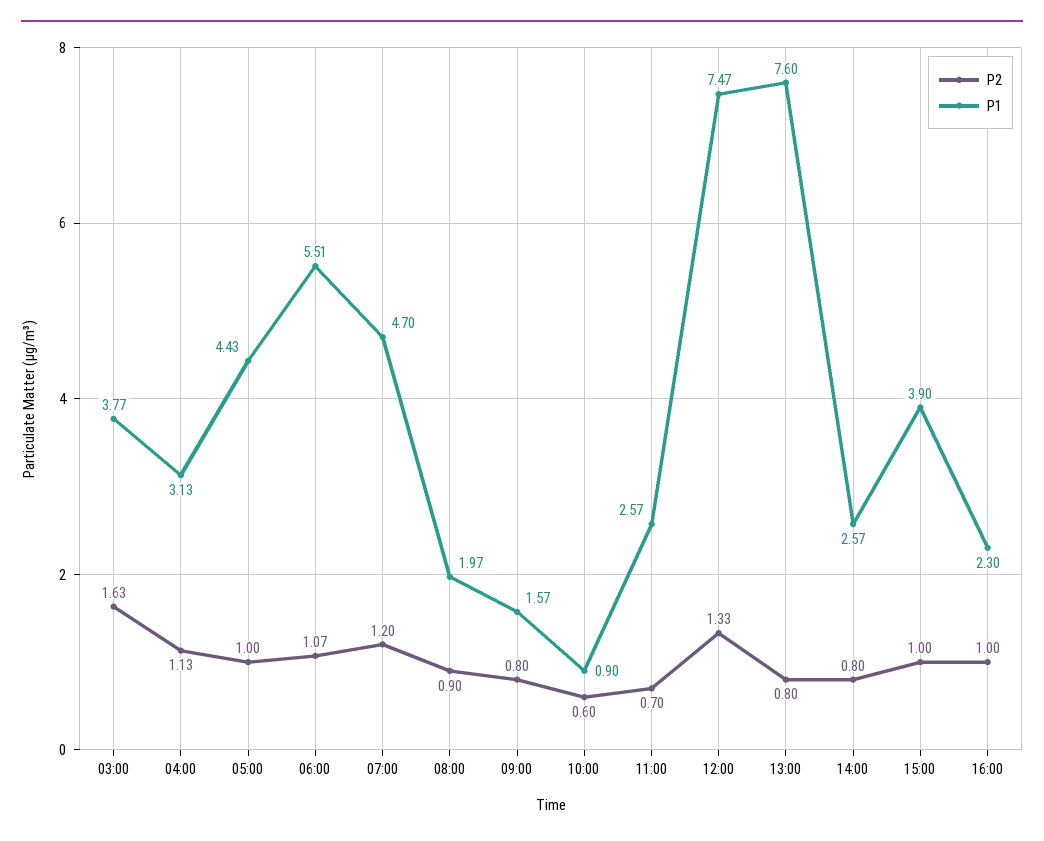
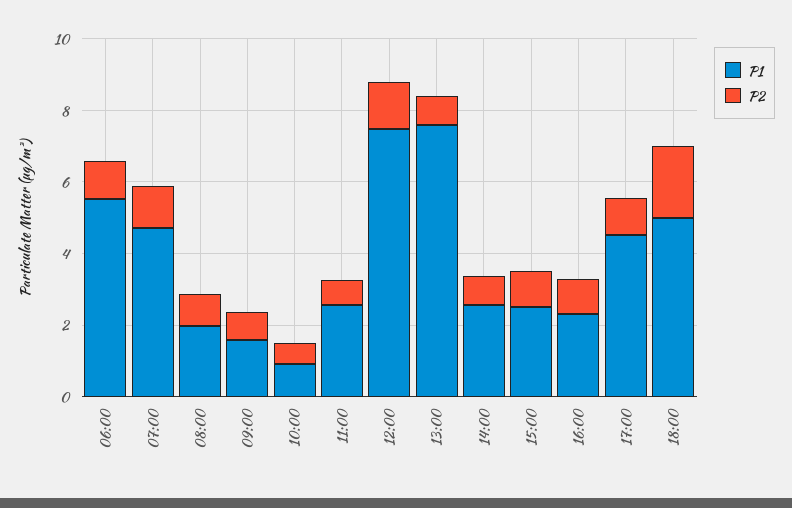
P2, 03:00: 1.63 -> none
P1, 03:00: 3.77 -> none
P2, 04:00: 1.13 -> none
P1, 04:00: 3.13 -> none
P2, 05:00: 1 -> none
P1, 05:00: 4.43 -> none
P1, 15:00: 3.9 -> 2.5
P1, 17:00: none -> 4.5
P2, 17:00: none -> 1
P1, 18:00: none -> 5
P2, 18:00: none -> 2

